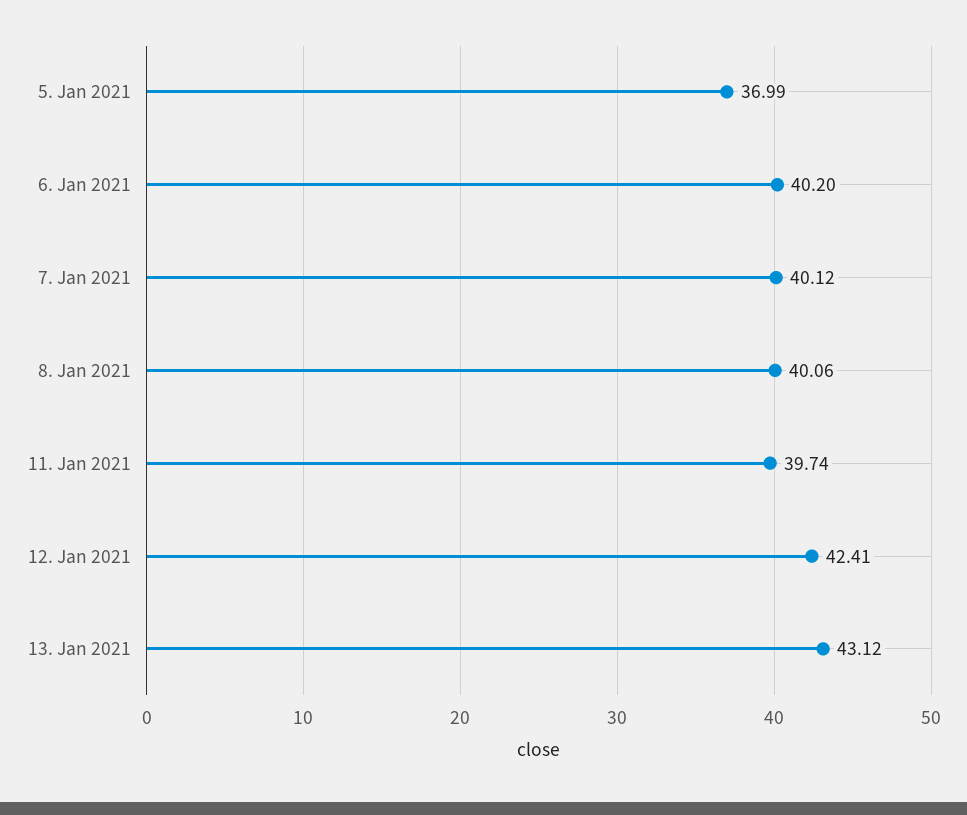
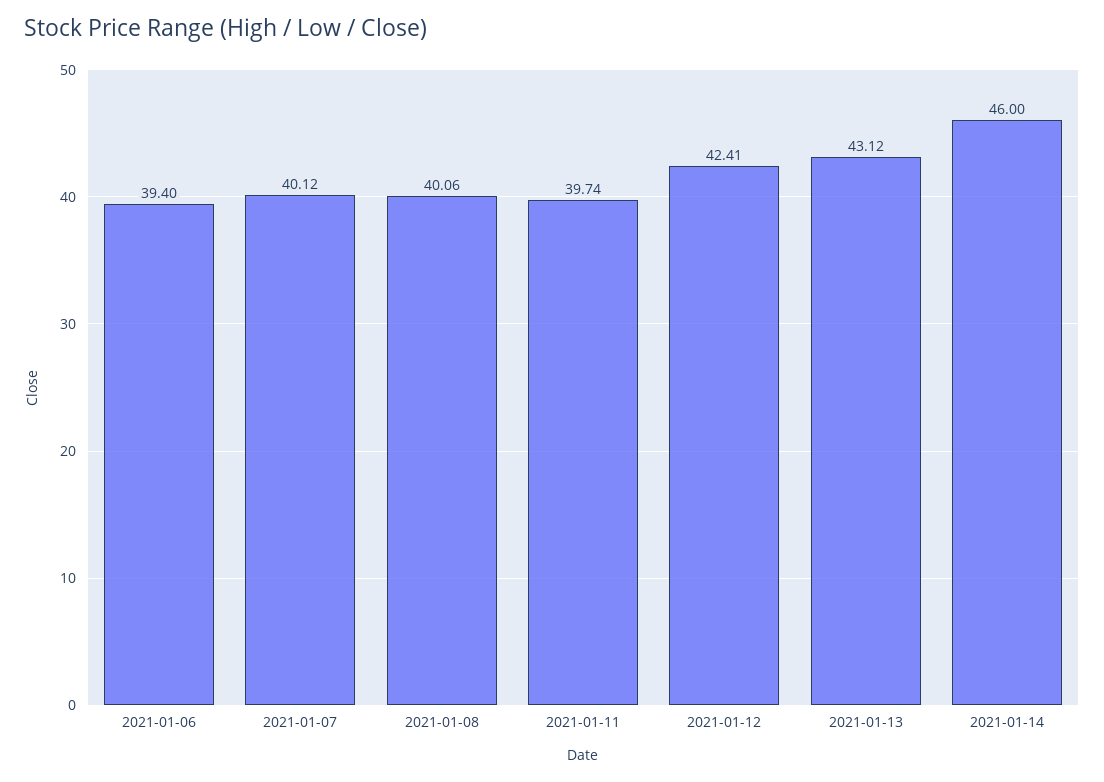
5. Jan 2021: 36.99 -> none
6. Jan 2021: 40.2 -> 39.4
2021-01-14: none -> 46

